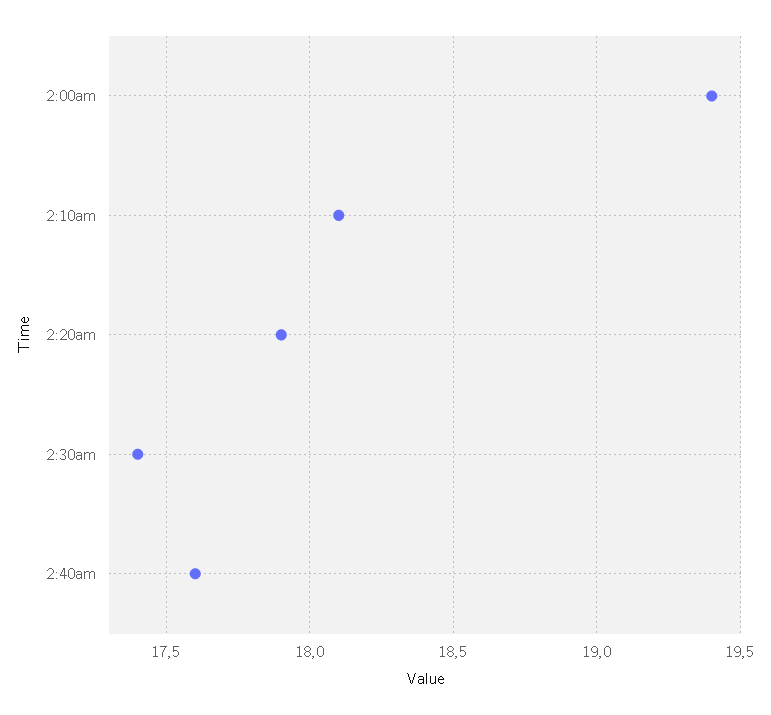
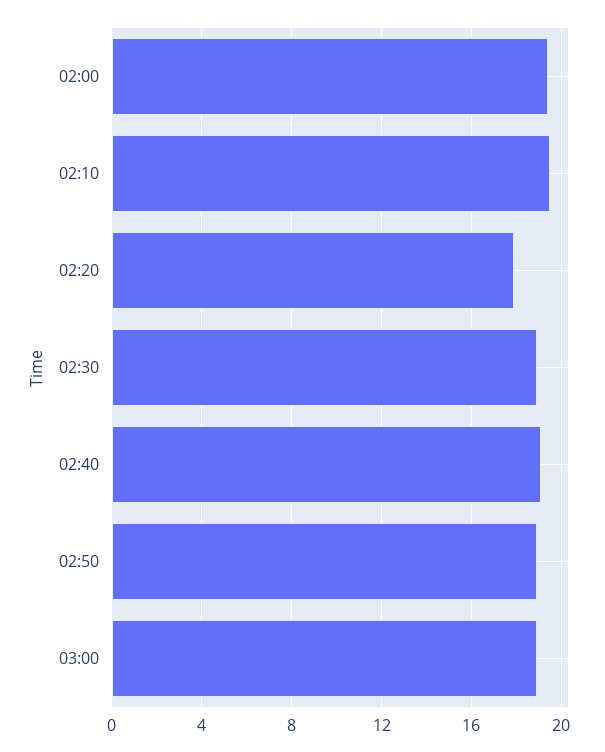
2:10am: 18.1 -> 19.5
2:30am: 17.4 -> 19
2:40am: 17.6 -> 19
02:50: none -> 19
03:00: none -> 19

